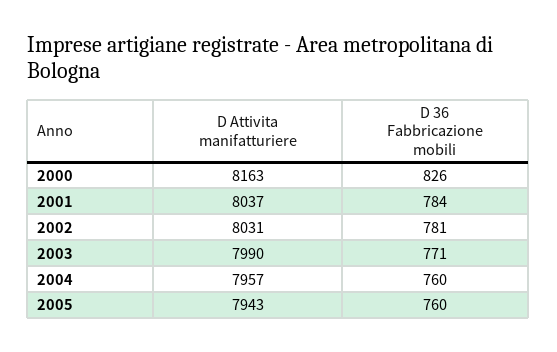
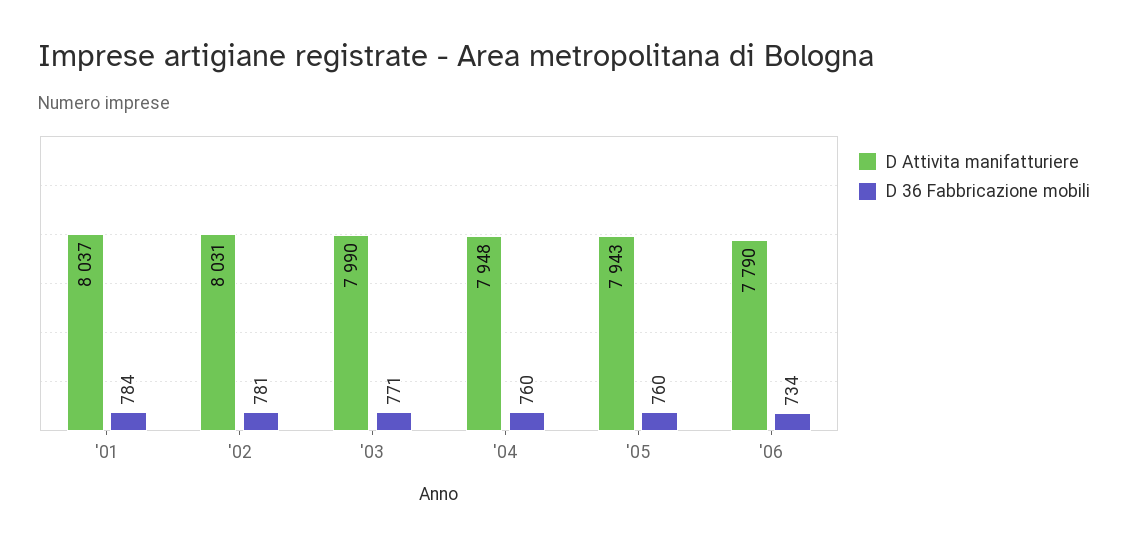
D Attivita manifatturiere, 2000: 8163 -> none
D 36 Fabbricazione mobili, 2000: 826 -> none
D Attivita manifatturiere, 2004: 7957 -> 7948
D Attivita manifatturiere, '06: none -> 7790
D 36 Fabbricazione mobili, '06: none -> 734

